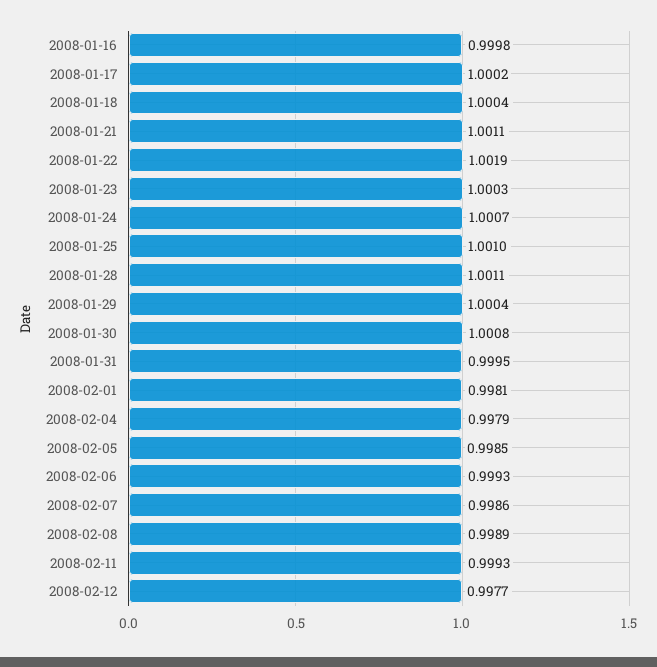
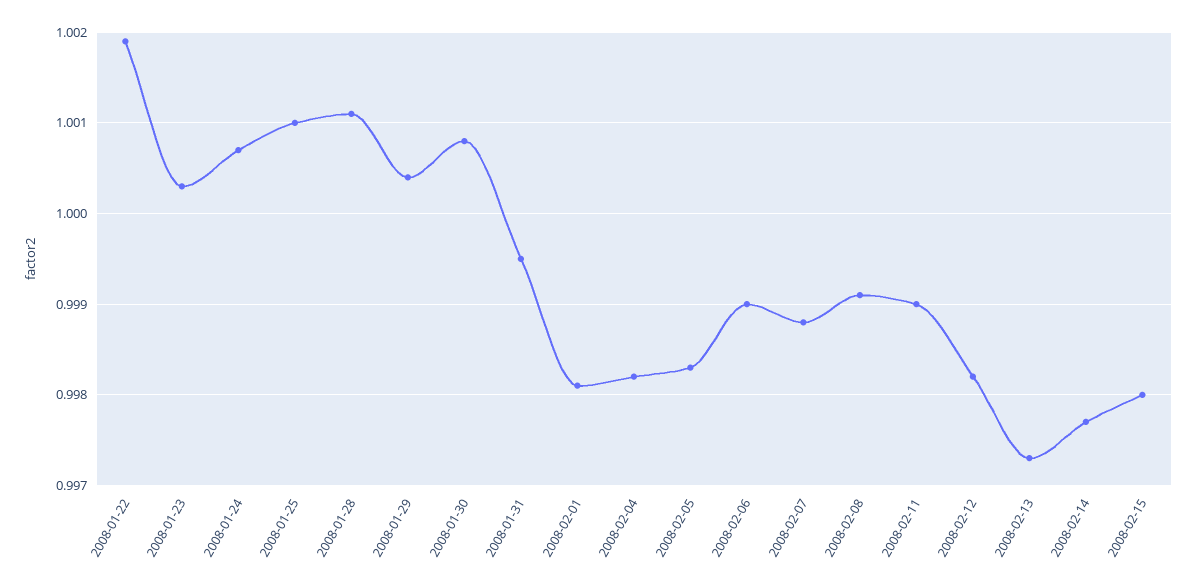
2008-01-16: 0.9998 -> none
2008-01-17: 1.0002 -> none
2008-01-18: 1.0004 -> none
2008-01-21: 1.0011 -> none
2008-02-04: 0.9979 -> 0.9982
2008-02-05: 0.9985 -> 0.9983
2008-02-06: 0.9993 -> 0.999
2008-02-07: 0.9986 -> 0.9988
2008-02-08: 0.9989 -> 0.9991
2008-02-11: 0.9993 -> 0.999
2008-02-12: 0.9977 -> 0.9982
2008-02-13: none -> 0.9973
2008-02-14: none -> 0.9977
2008-02-15: none -> 0.998

